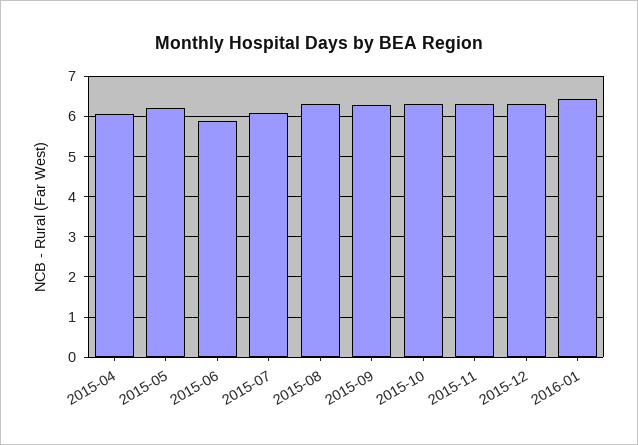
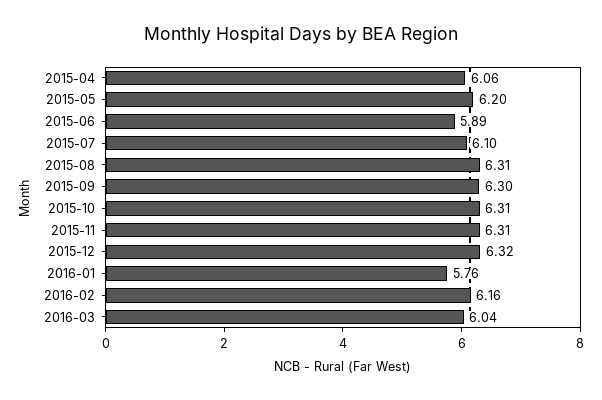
2016-01: 6.4 -> 5.76
2016-02: none -> 6.16
2016-03: none -> 6.04

